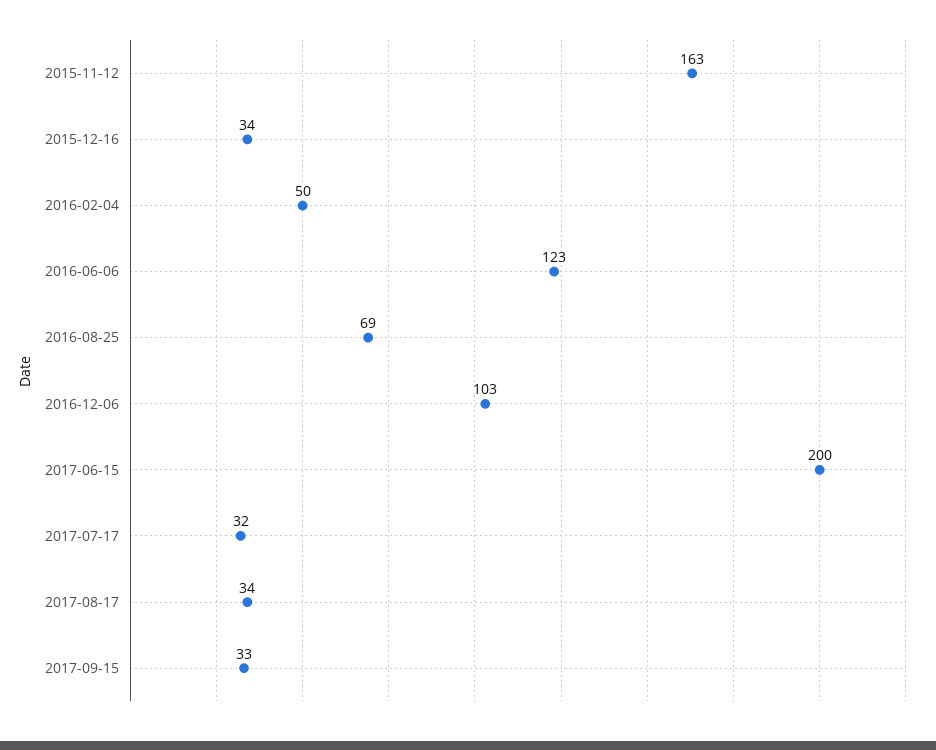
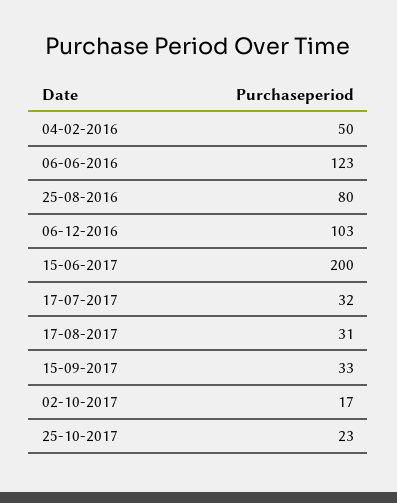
2015-11-12: 163 -> none
2015-12-16: 34 -> none
2016-08-25: 69 -> 80
2017-08-17: 34 -> 31
02-10-2017: none -> 17
25-10-2017: none -> 23

